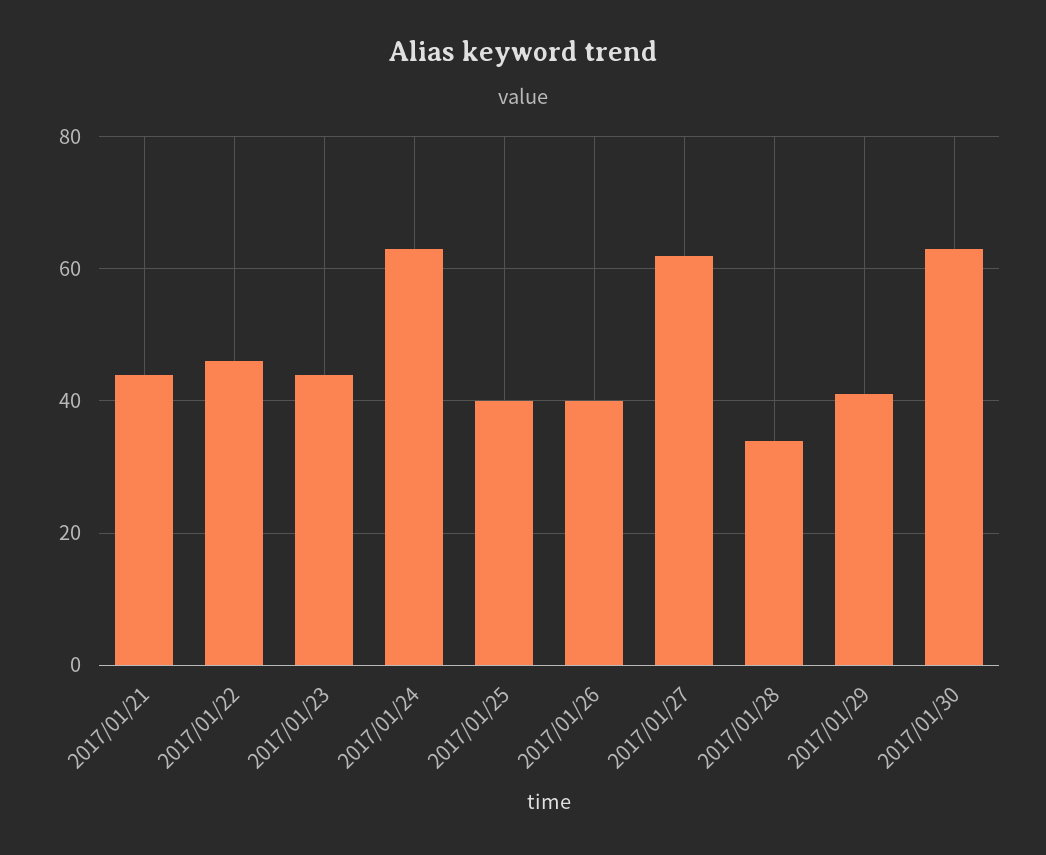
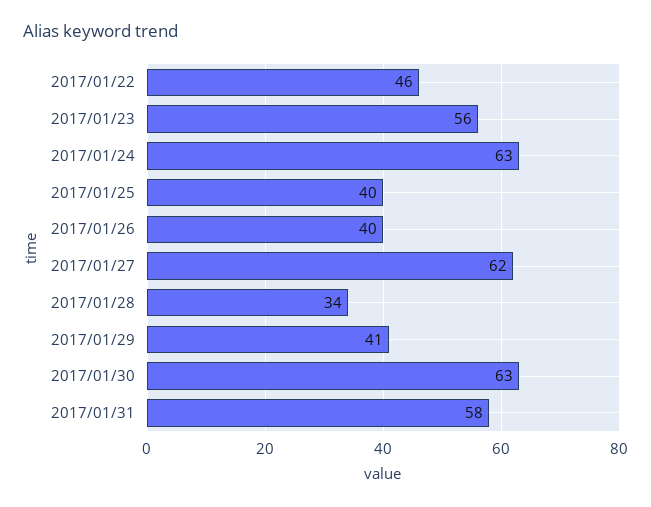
2017/01/21: 45 -> none
2017/01/23: 45 -> 56
2017/01/31: none -> 58

